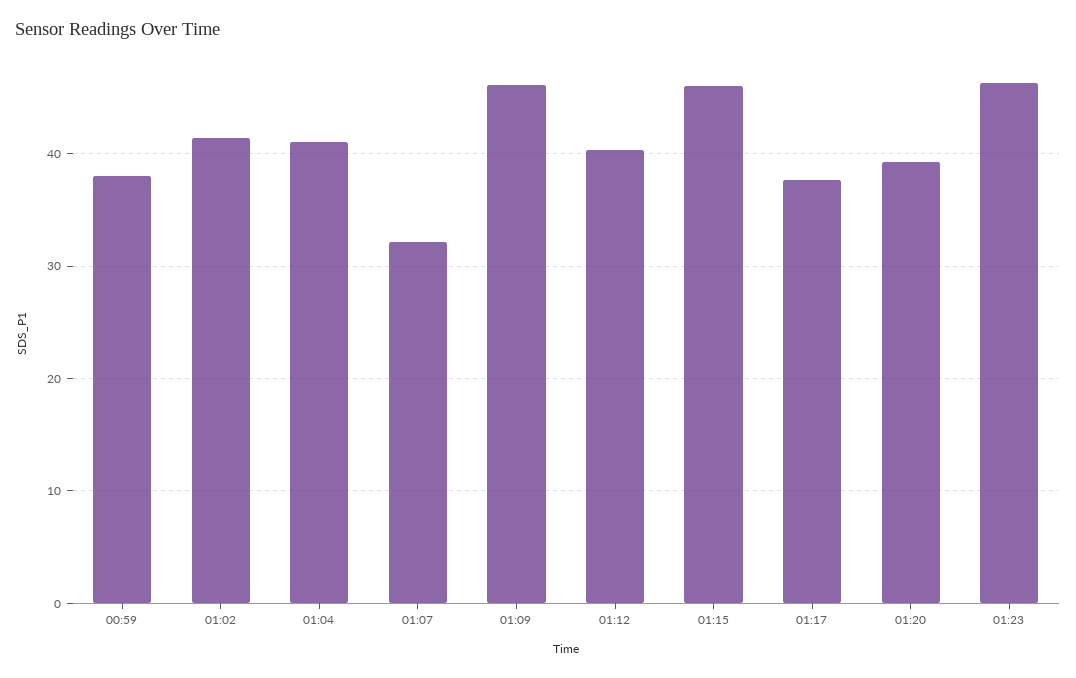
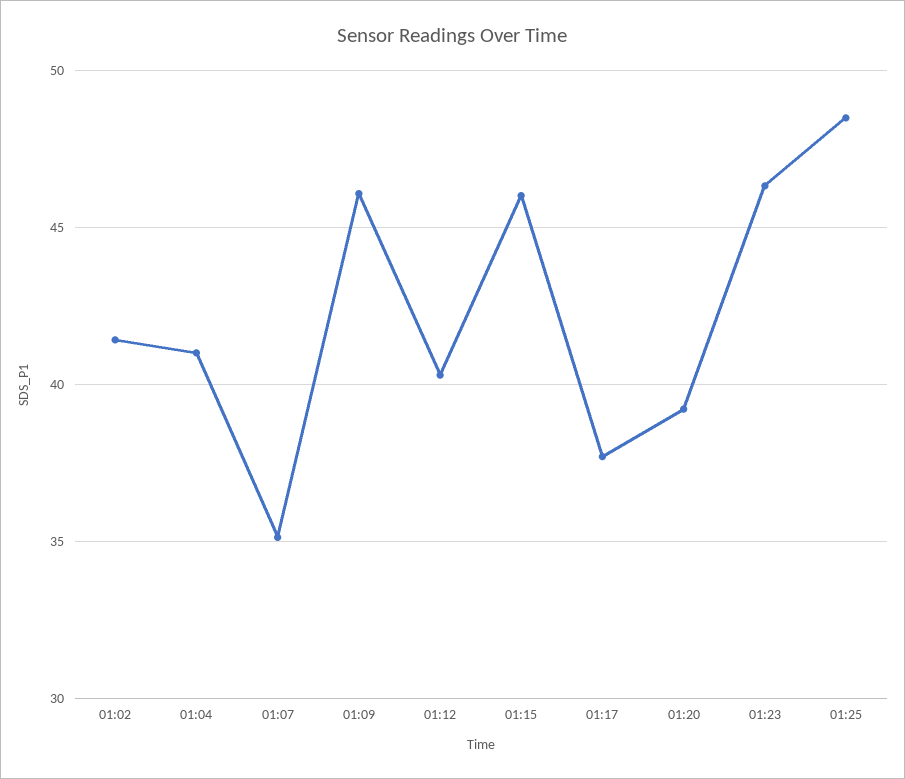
00:59: 38 -> none
01:07: 32 -> 35
01:25: none -> 48.5

